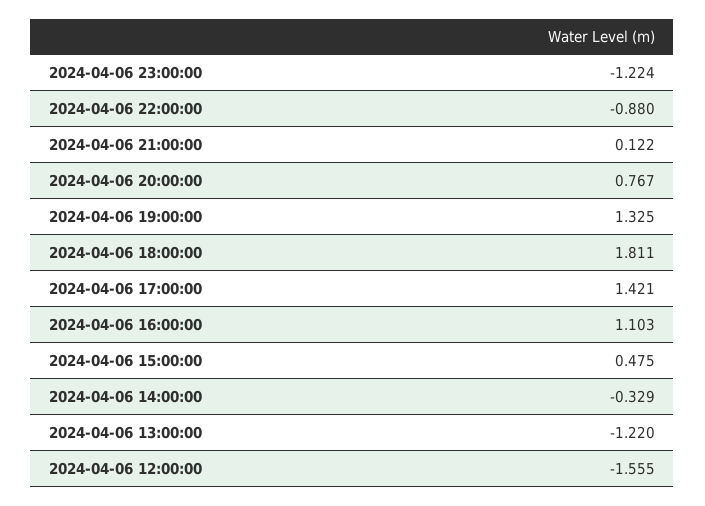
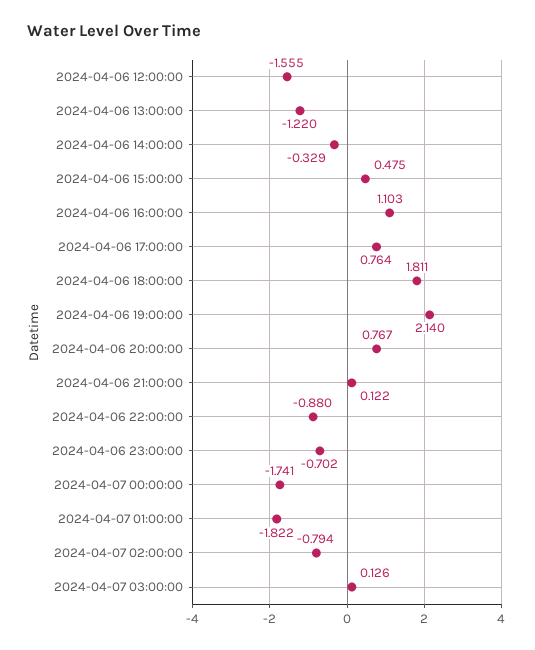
2024-04-06 23:00:00: -1.224 -> -0.702
2024-04-06 19:00:00: 1.325 -> 2.14
2024-04-06 17:00:00: 1.421 -> 0.764
2024-04-07 00:00:00: none -> -1.741
2024-04-07 01:00:00: none -> -1.822
2024-04-07 02:00:00: none -> -0.794
2024-04-07 03:00:00: none -> 0.126

